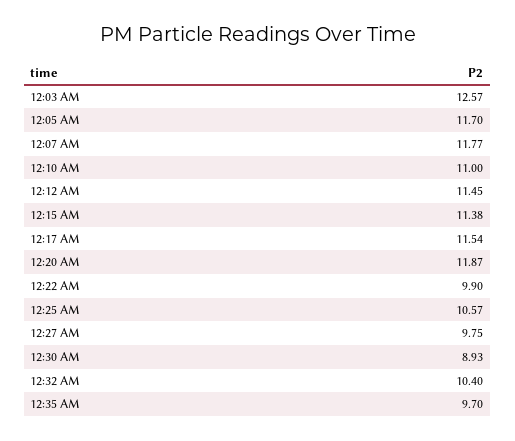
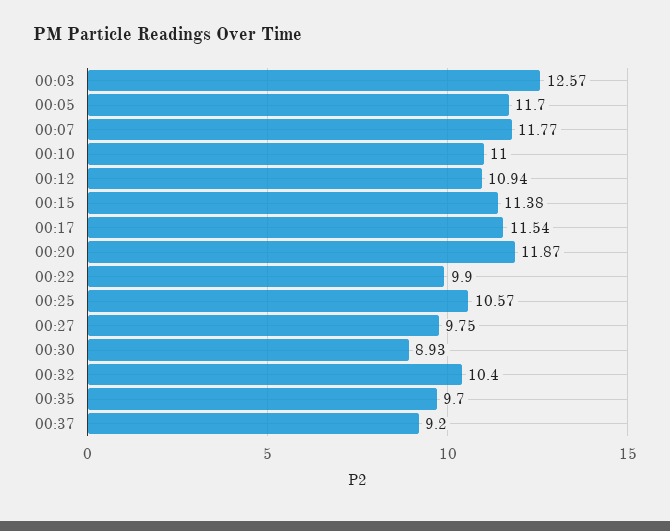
12:12 AM: 11.45 -> 10.94
00:37: none -> 9.2

